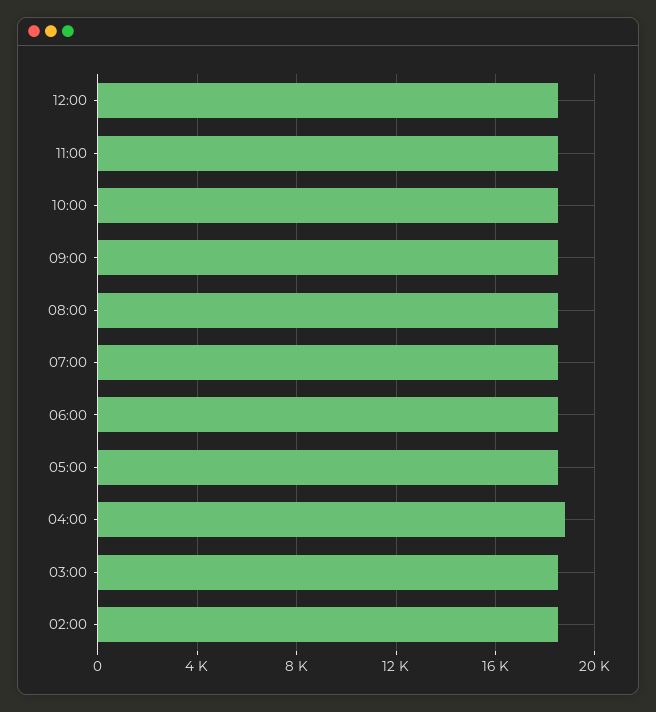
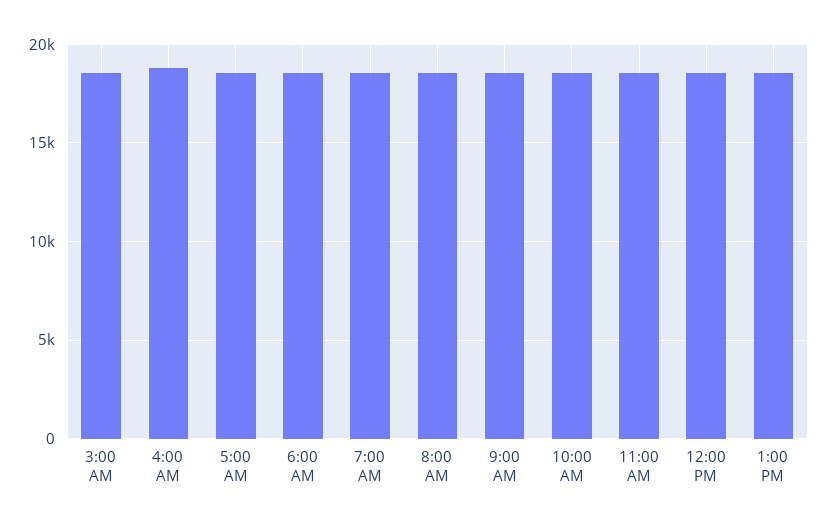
02:00: 18500 -> none
1:00 PM: none -> 18500

